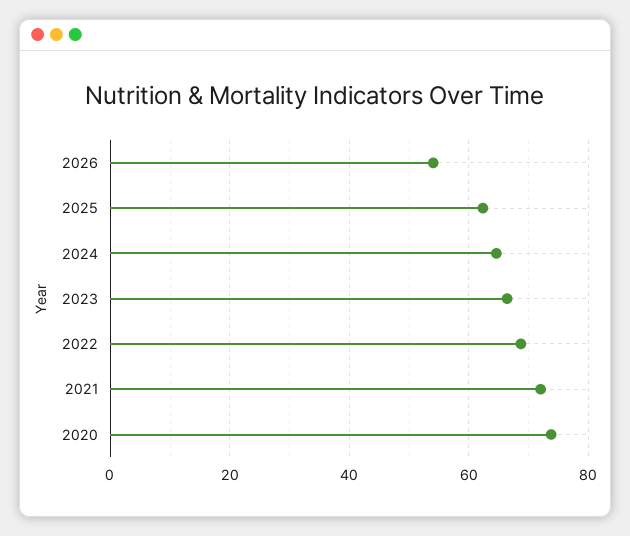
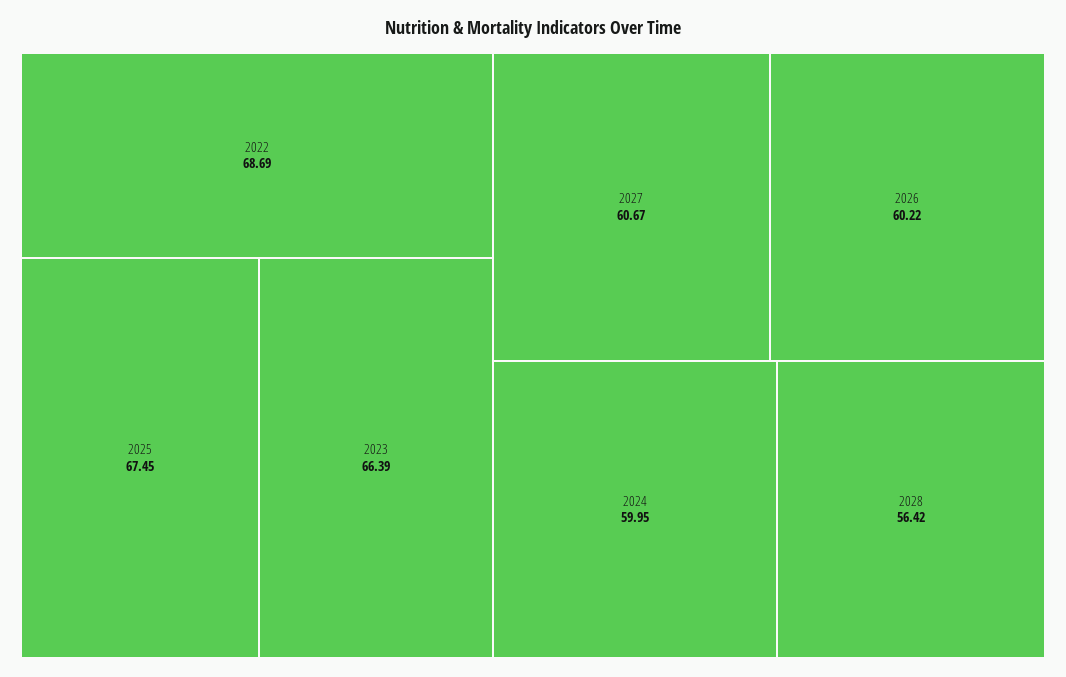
2026: 54 -> 60.22
2025: 62 -> 67.45
2024: 64 -> 59.95
2021: 72 -> none
2020: 74 -> none
2027: none -> 60.67
2028: none -> 56.42

